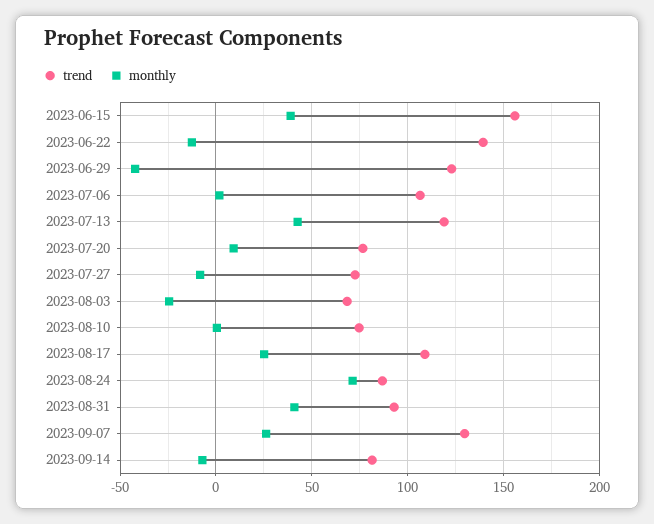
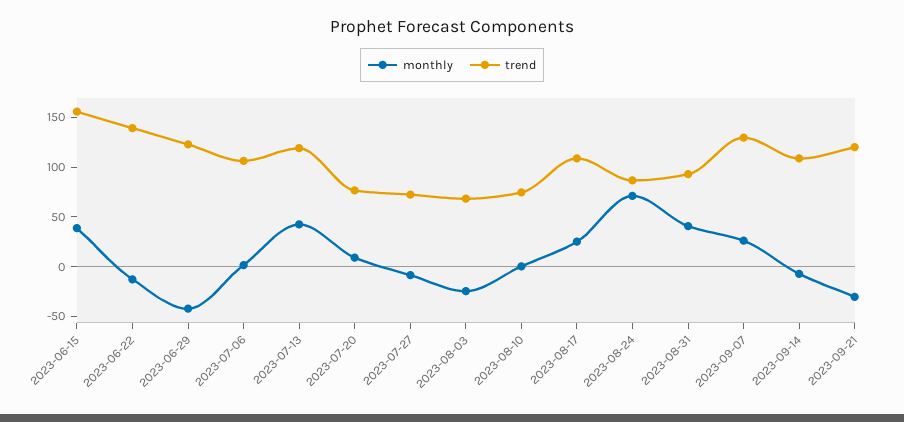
trend, 2023-09-14: 80 -> 110
monthly, 2023-09-21: none -> -30
trend, 2023-09-21: none -> 120

